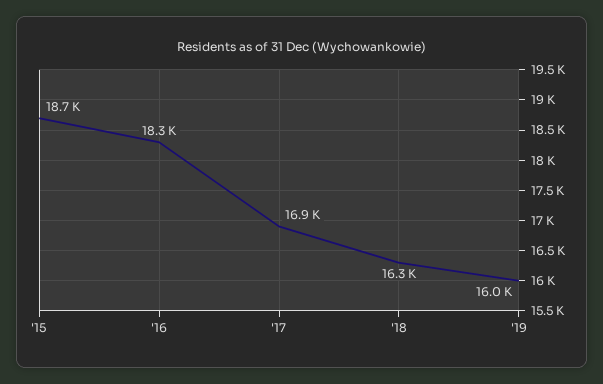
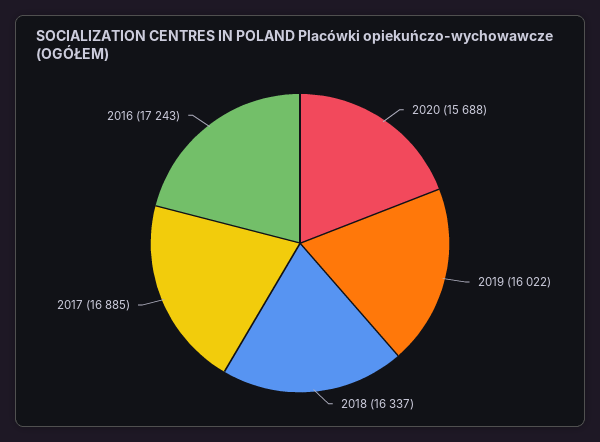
'15: 18700 -> none
'16: 18300 -> 17243
2020: none -> 15688

